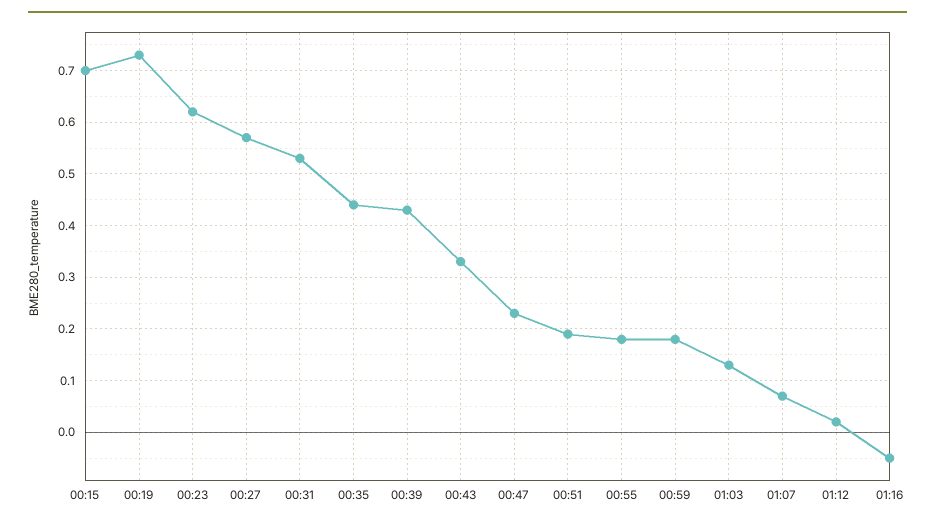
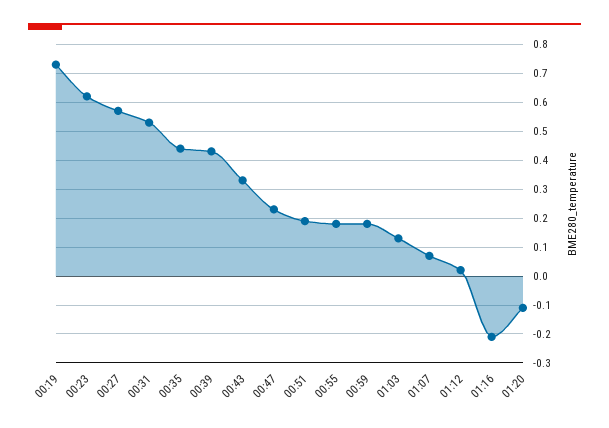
00:15: 0.7 -> none
01:16: -0.05 -> -0.2
01:20: none -> -0.1

